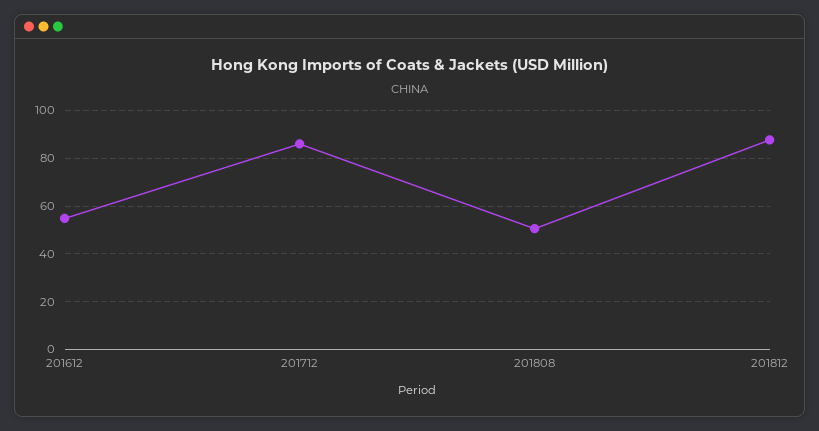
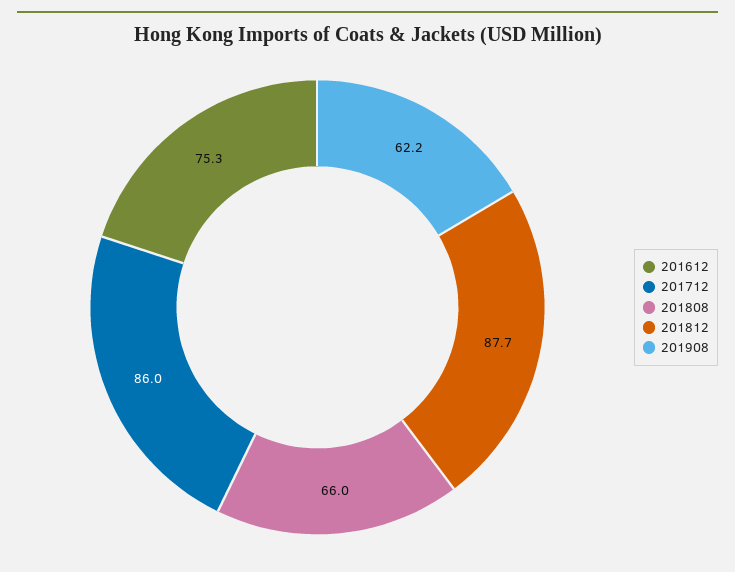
201612: 55 -> 75.3
201808: 50 -> 66
201908: none -> 62.2

